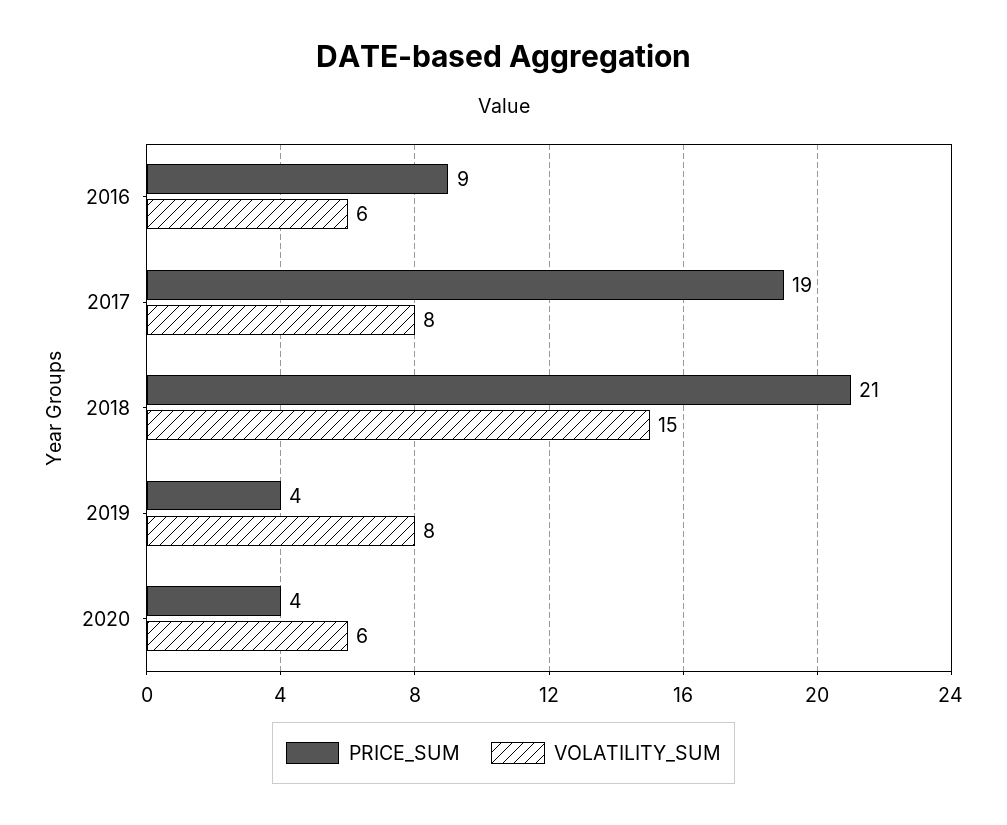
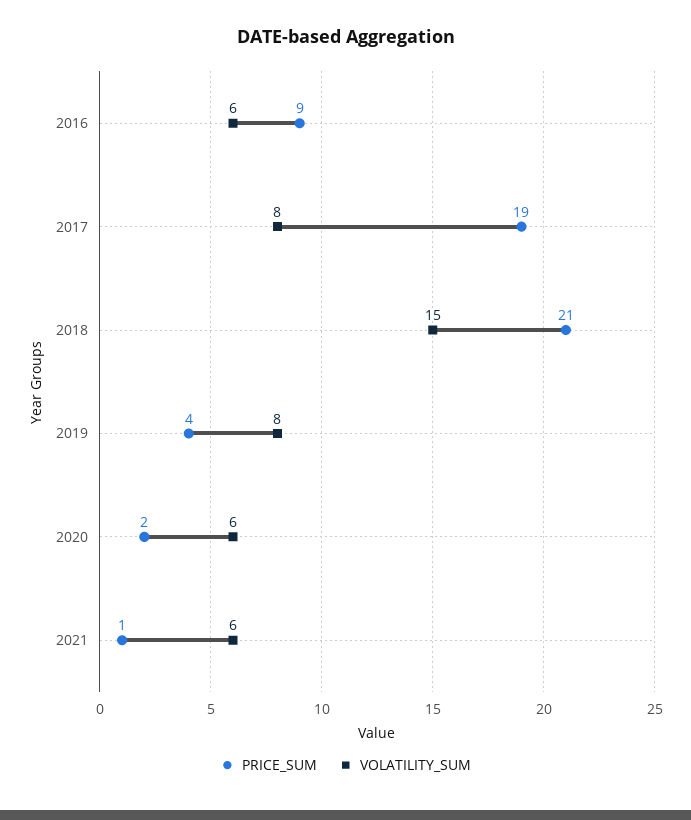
PRICE_SUM, 2020: 4 -> 2
PRICE_SUM, 2021: none -> 1
VOLATILITY_SUM, 2021: none -> 6

